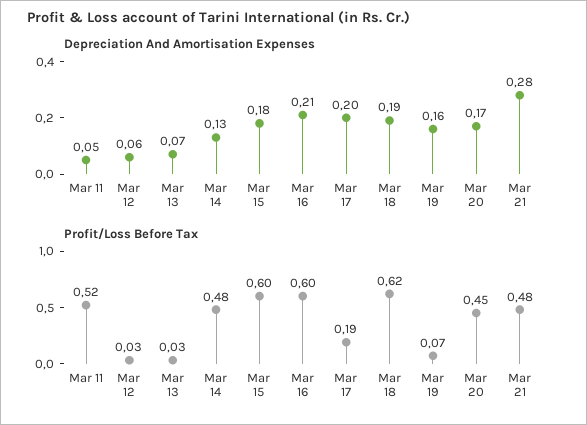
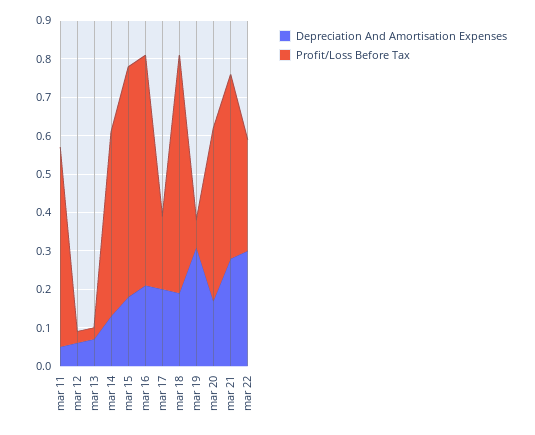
Depreciation And Amortisation Expenses, Mar 19: 0.16 -> 0.3
Depreciation And Amortisation Expenses, mar 22: none -> 0.3
Profit/Loss Before Tax, mar 22: none -> 0.3

